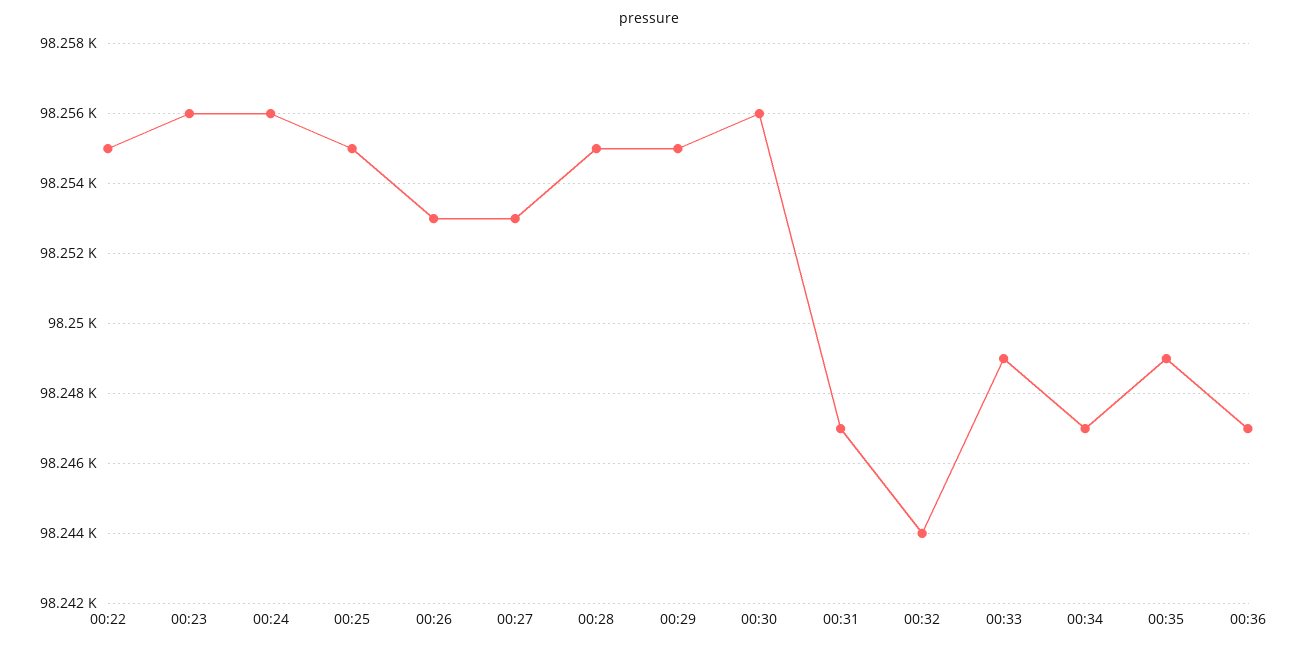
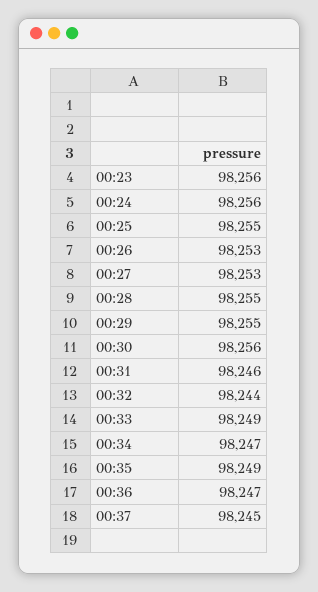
00:22: 98255 -> none
00:31: 98247 -> 98246
00:37: none -> 98245

